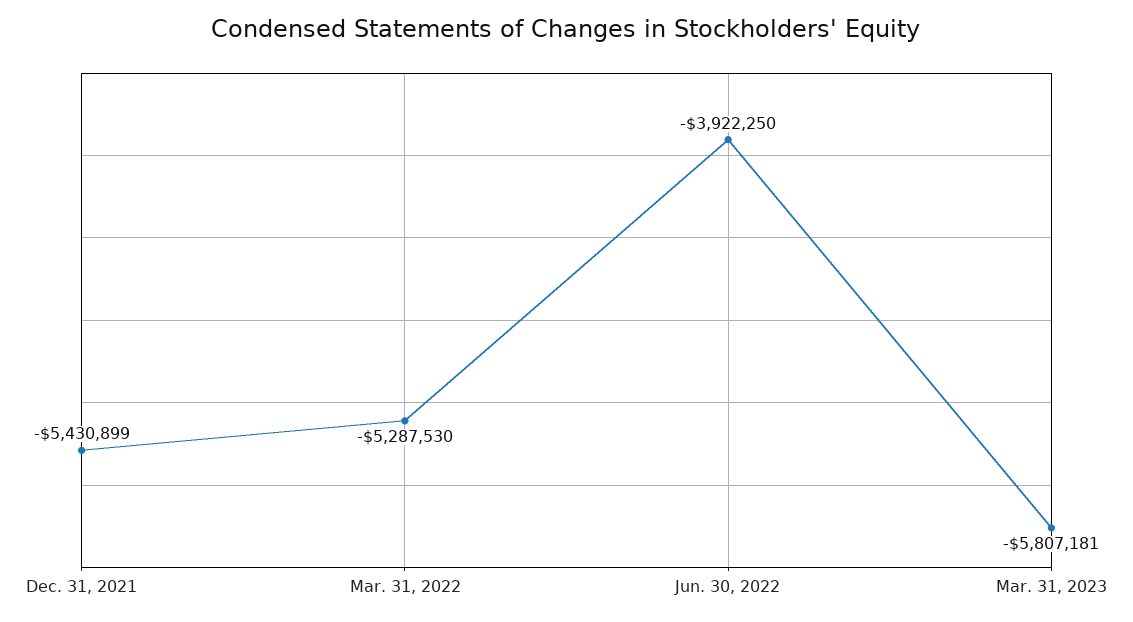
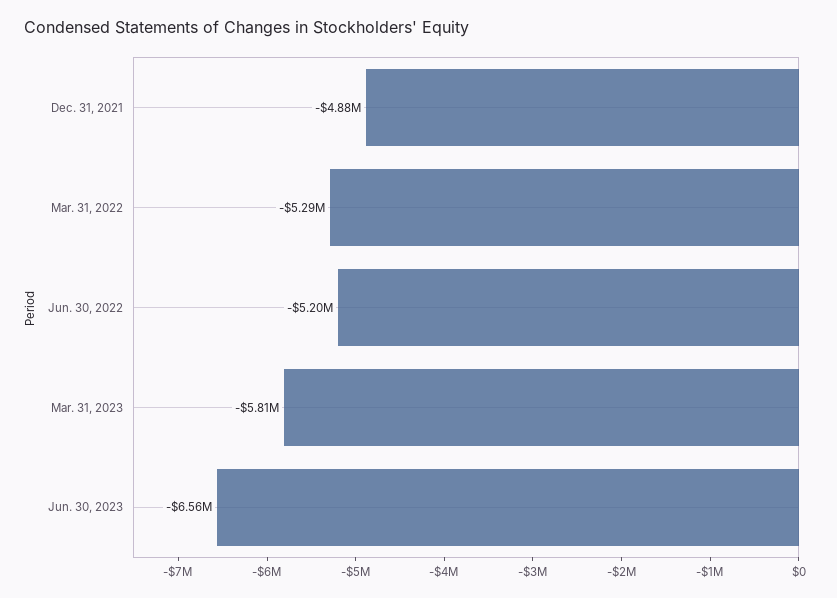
Dec. 31, 2021: -5430899 -> -4880000
Jun. 30, 2022: -3922250 -> -5200000
Jun. 30, 2023: none -> -6560000

